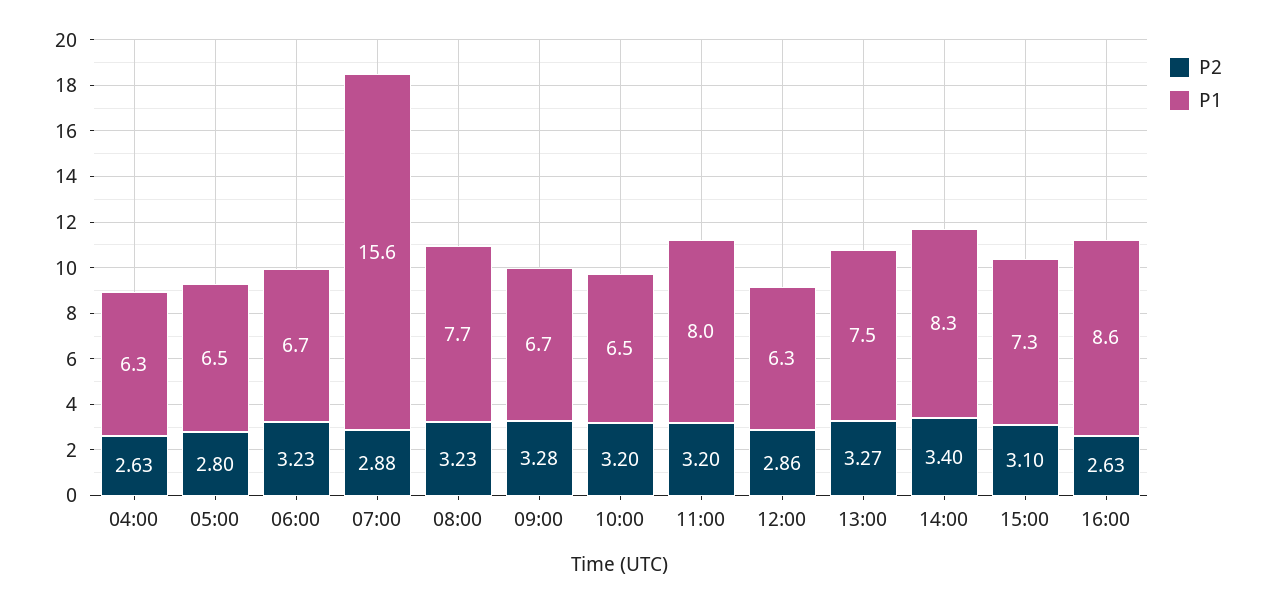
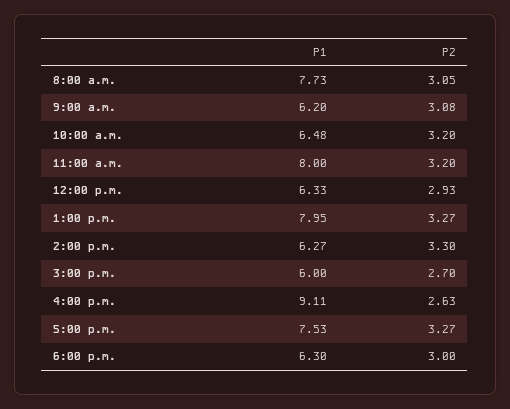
P2, 04:00: 2.63 -> none
P1, 04:00: 6.3 -> none
P2, 05:00: 2.8 -> none
P1, 05:00: 6.5 -> none
P2, 06:00: 3.23 -> none
P1, 06:00: 6.7 -> none
P2, 07:00: 2.88 -> none
P1, 07:00: 15.6 -> none
P2, 08:00: 3.23 -> 3.05
P2, 09:00: 3.28 -> 3.08
P1, 09:00: 6.7 -> 6.2
P2, 12:00: 2.86 -> 2.93
P1, 13:00: 7.5 -> 7.95
P2, 14:00: 3.4 -> 3.3
P1, 14:00: 8.3 -> 6.27
P2, 15:00: 3.1 -> 2.7
P1, 15:00: 7.3 -> 6
P1, 16:00: 8.6 -> 9.11
P1, 5:00 p.m.: none -> 7.53
P2, 5:00 p.m.: none -> 3.27
P1, 6:00 p.m.: none -> 6.3
P2, 6:00 p.m.: none -> 3

